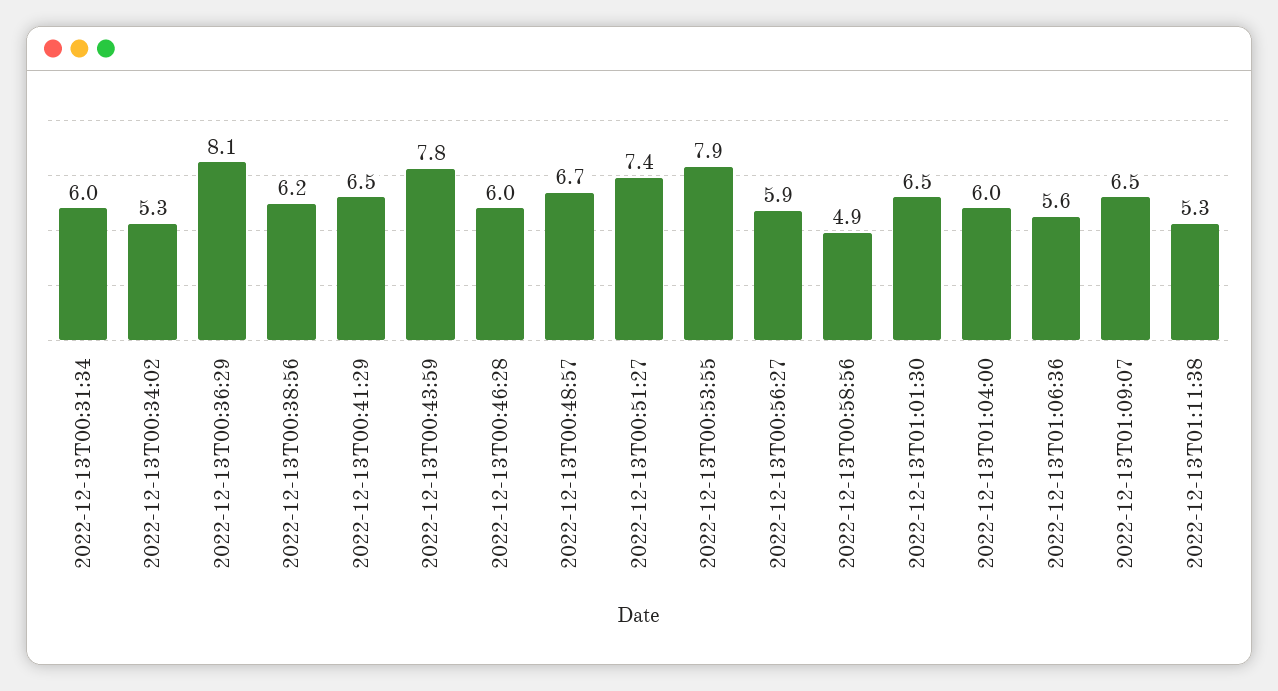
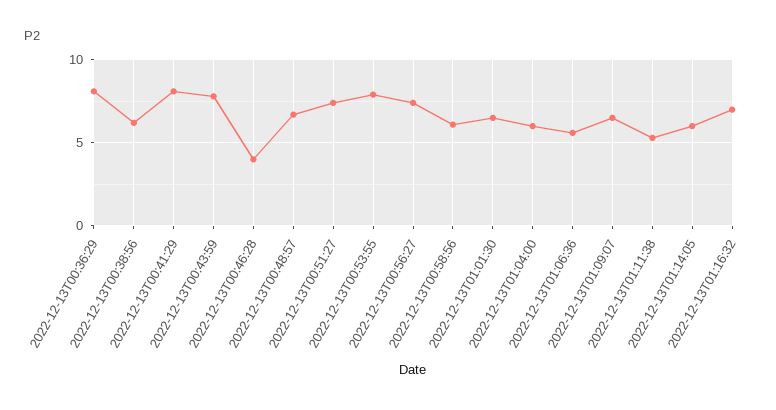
2022-12-13T00:31:34: 6 -> none
2022-12-13T00:34:02: 5.3 -> none
2022-12-13T00:41:29: 6.5 -> 8
2022-12-13T00:46:28: 6 -> 4
2022-12-13T00:56:27: 5.9 -> 7.5
2022-12-13T00:58:56: 4.9 -> 6
2022-12-13T01:14:05: none -> 6
2022-12-13T01:16:32: none -> 7

